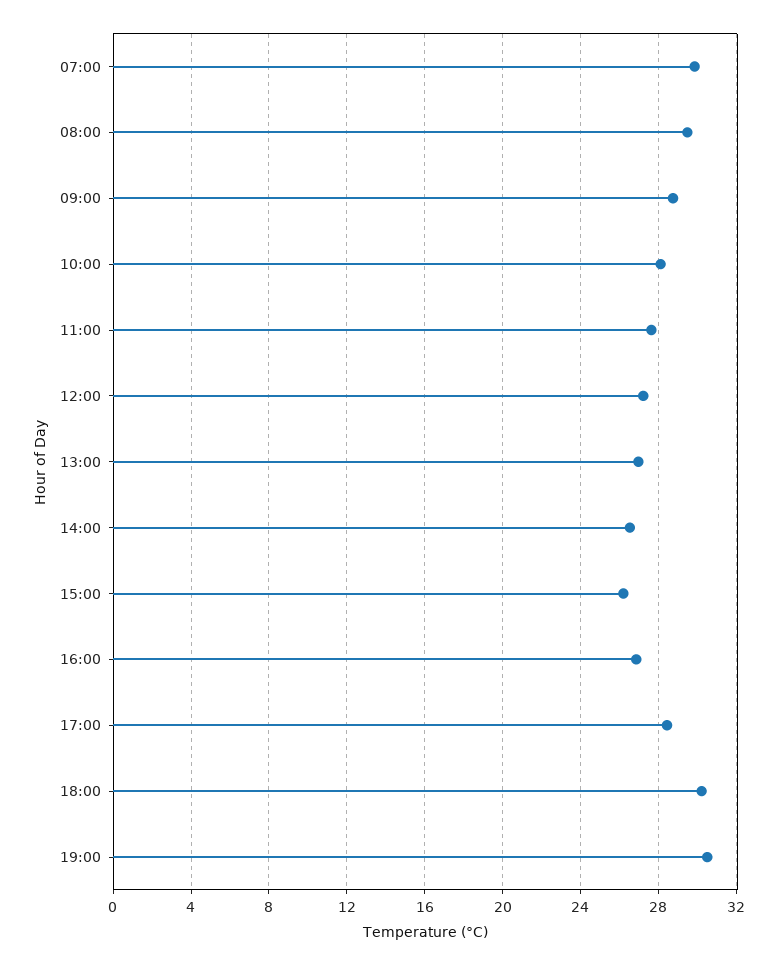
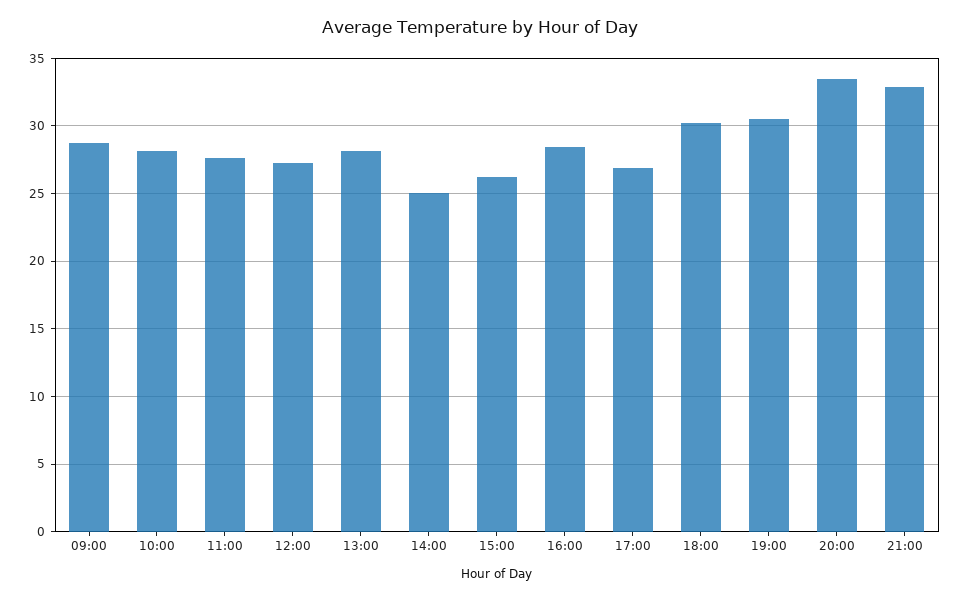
07:00: 30 -> none
08:00: 29.5 -> none
13:00: 27 -> 28
14:00: 26.5 -> 25
16:00: 27 -> 28.5
17:00: 28.5 -> 27
20:00: none -> 33.5
21:00: none -> 33

